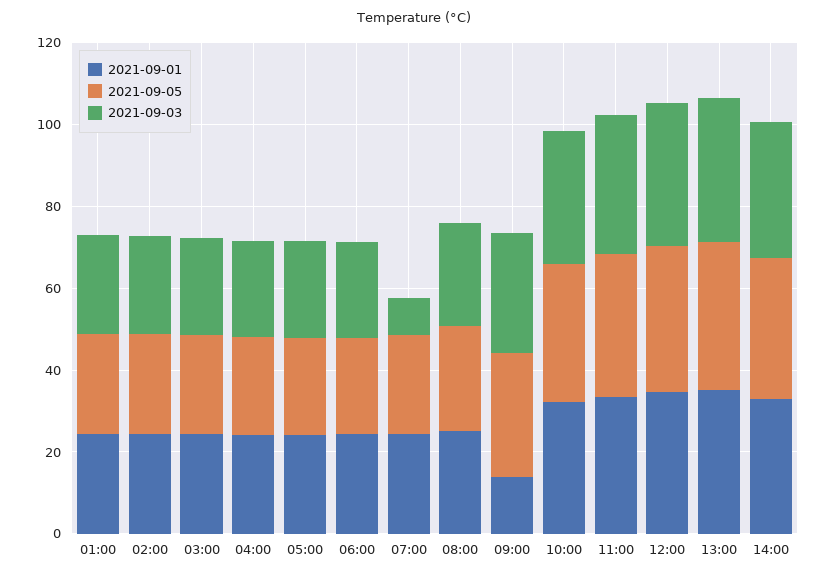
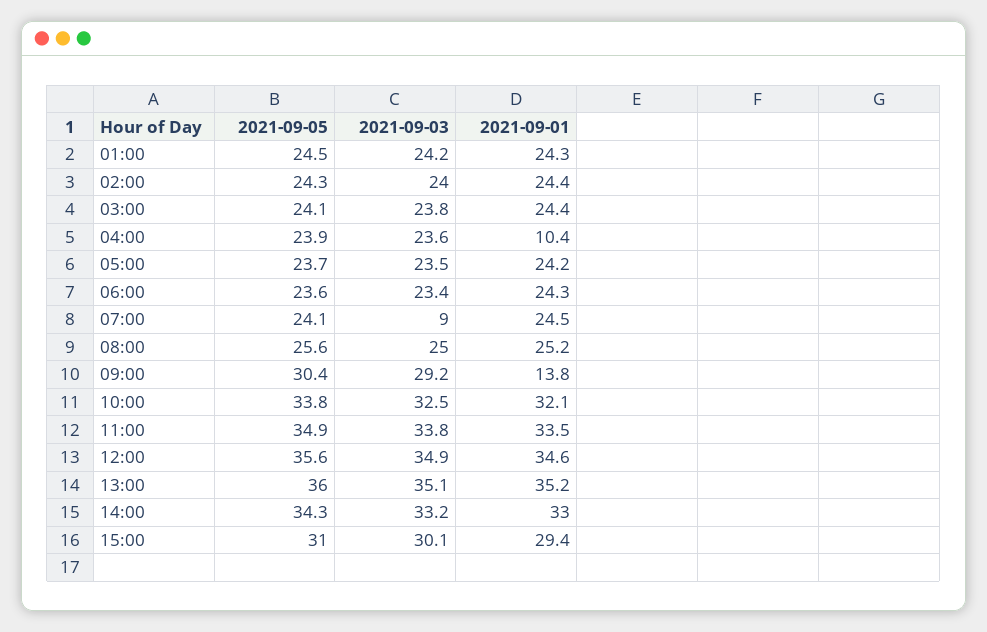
2021-09-01, 04:00: 25 -> 10.4
2021-09-05, 15:00: none -> 31
2021-09-03, 15:00: none -> 30.1
2021-09-01, 15:00: none -> 29.4

